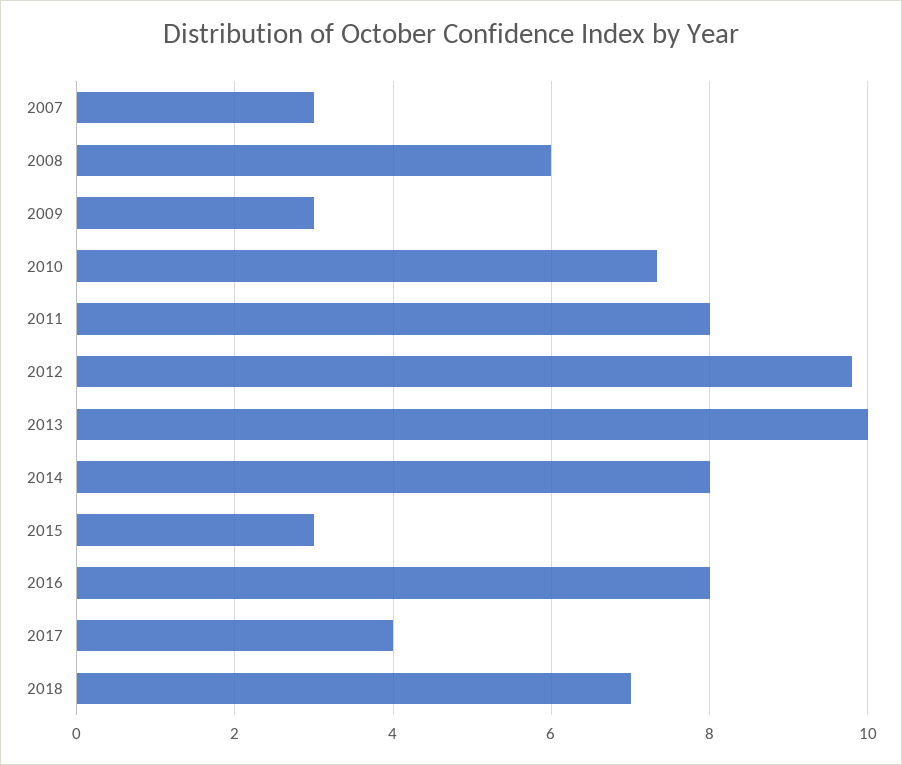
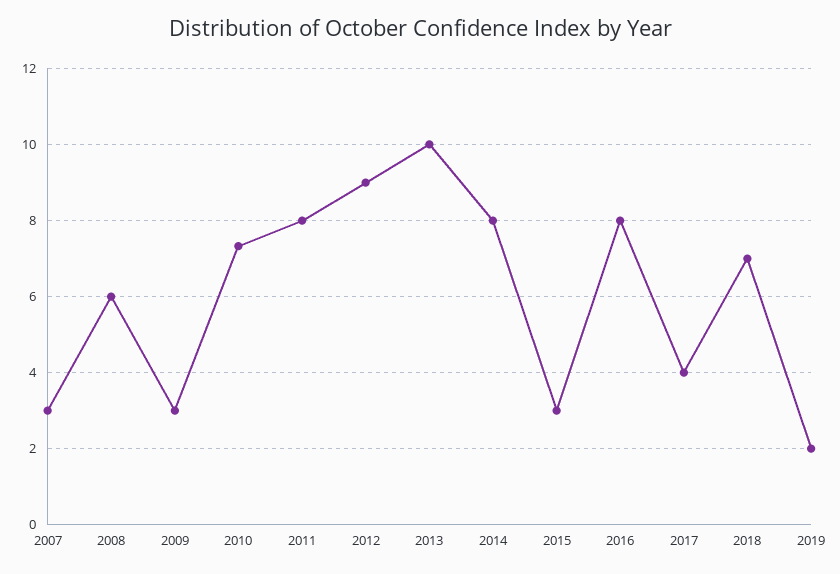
2012: 9.8 -> 9
2019: none -> 2

